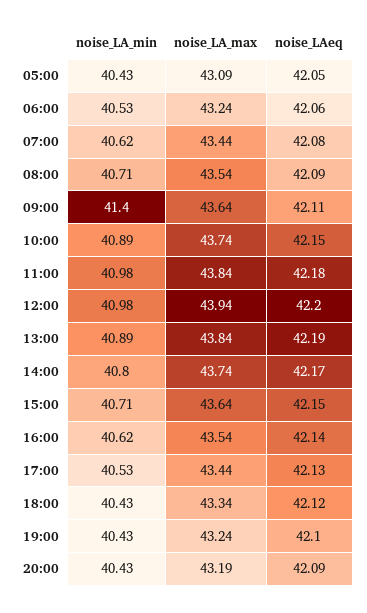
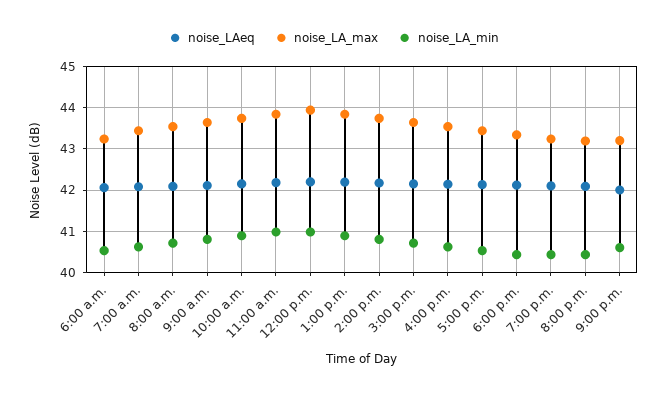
noise_LA_min, 05:00: 40.43 -> none
noise_LA_max, 05:00: 43.09 -> none
noise_LAeq, 05:00: 42.05 -> none
noise_LA_min, 09:00: 41.4 -> 40.8
noise_LAeq, 9:00 p.m.: none -> 42
noise_LA_max, 9:00 p.m.: none -> 43.2
noise_LA_min, 9:00 p.m.: none -> 40.6

